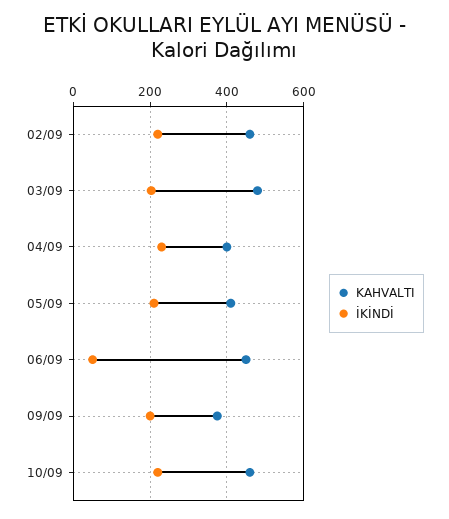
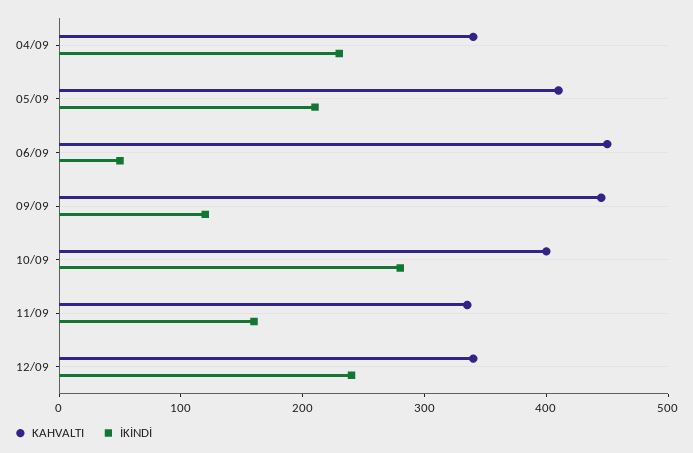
KAHVALTI, 02/09: 460 -> none
İKİNDİ, 02/09: 220 -> none
KAHVALTI, 03/09: 480 -> none
İKİNDİ, 03/09: 200 -> none
KAHVALTI, 04/09: 400 -> 340
KAHVALTI, 09/09: 380 -> 440
İKİNDİ, 09/09: 200 -> 120
KAHVALTI, 10/09: 460 -> 400
İKİNDİ, 10/09: 220 -> 280
KAHVALTI, 11/09: none -> 340
İKİNDİ, 11/09: none -> 160
KAHVALTI, 12/09: none -> 340
İKİNDİ, 12/09: none -> 240

